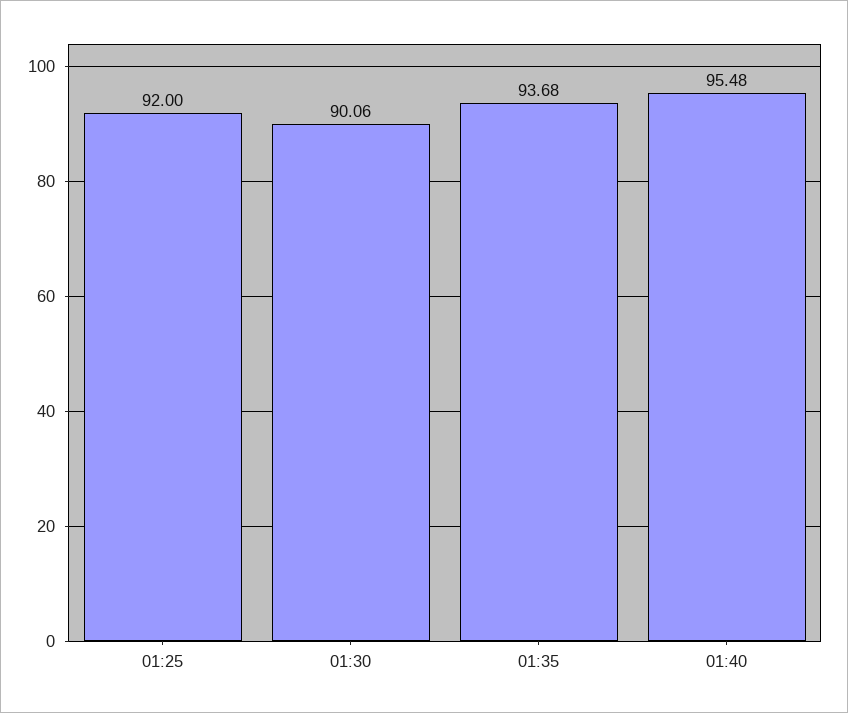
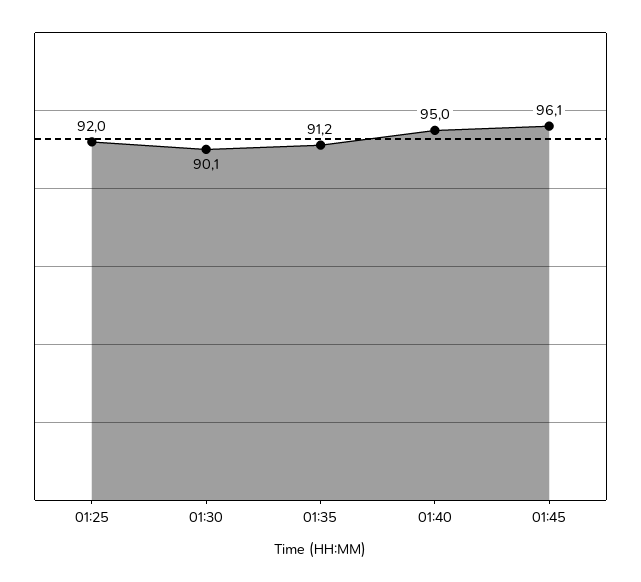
01:35: 93.68 -> 91.2
01:40: 95.48 -> 95
01:45: none -> 96.1

